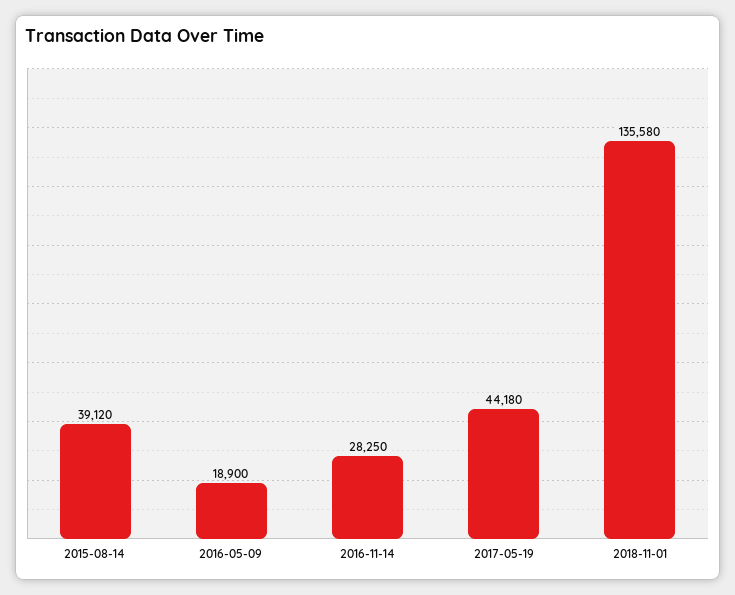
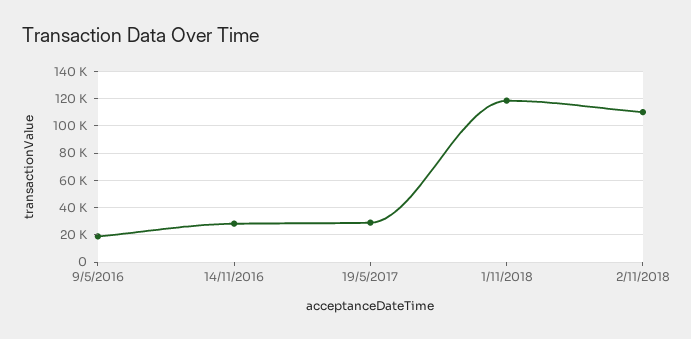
2015-08-14: 39120 -> none
2017-05-19: 44180 -> 30000
2018-11-01: 135580 -> 120000
2/11/2018: none -> 110000

